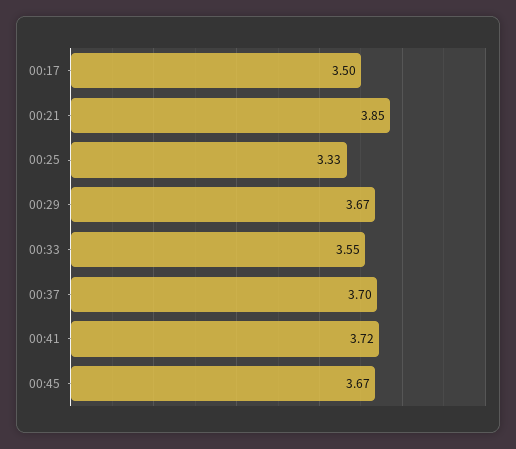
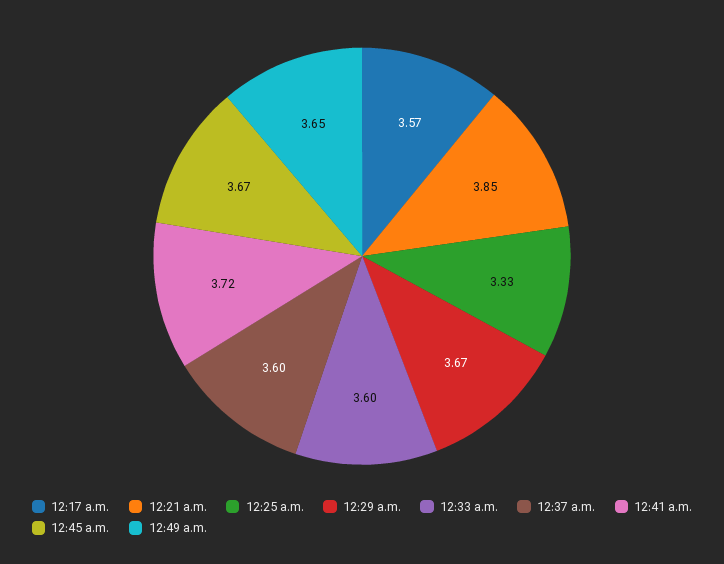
00:17: 3.5 -> 3.57
00:33: 3.55 -> 3.6
00:37: 3.7 -> 3.6
12:49 a.m.: none -> 3.65

